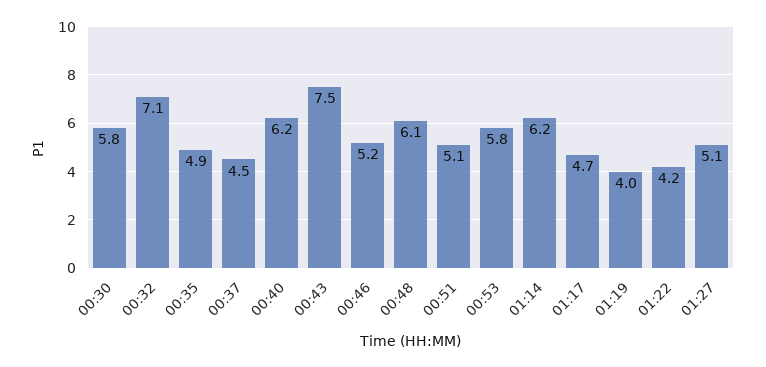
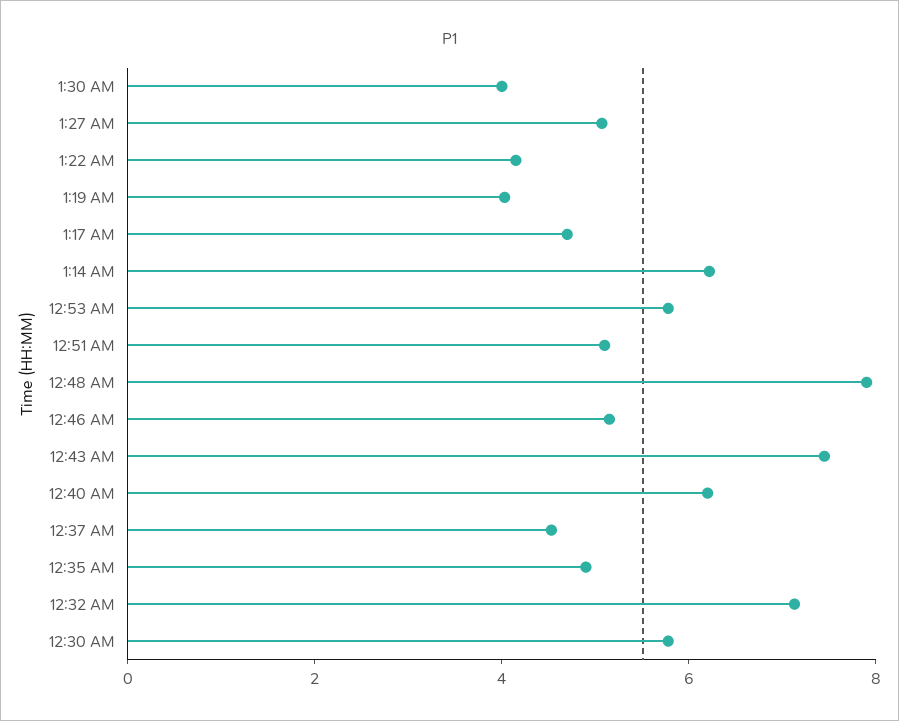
00:48: 6.1 -> 8
1:30 AM: none -> 4

